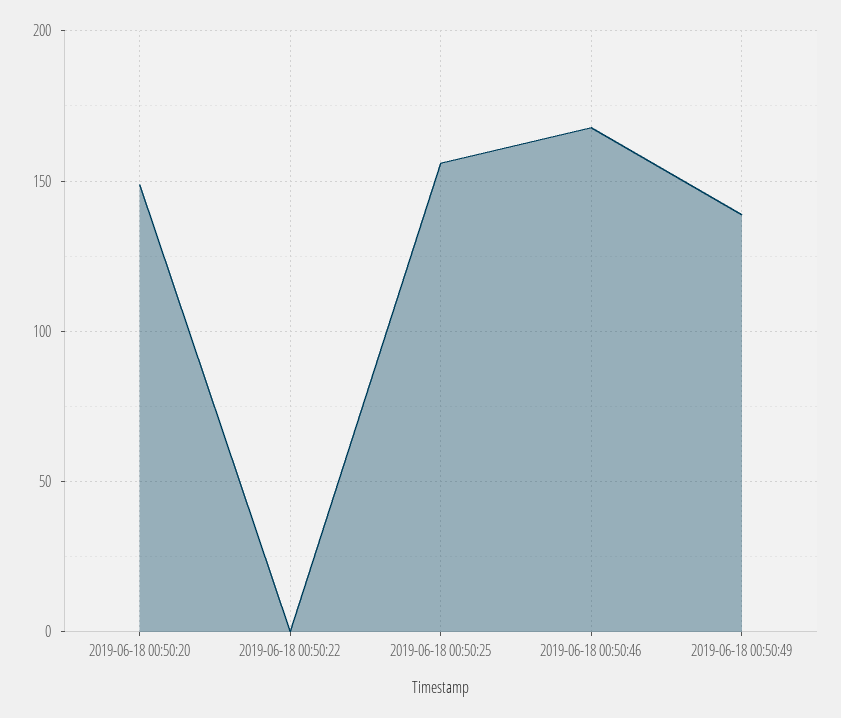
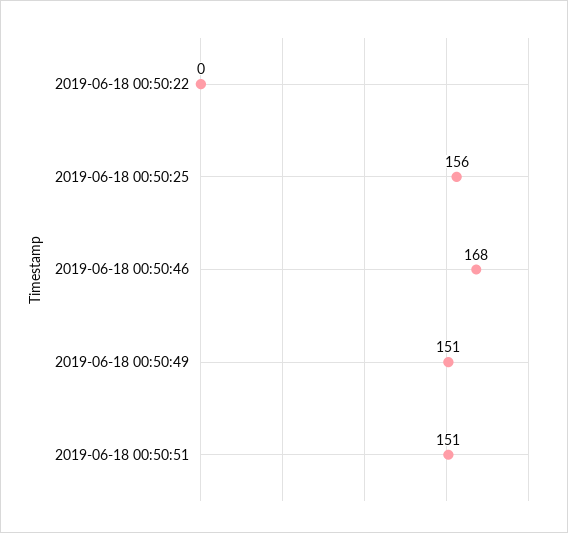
2019-06-18 00:50:20: 150 -> none
2019-06-18 00:50:49: 140 -> 151
2019-06-18 00:50:51: none -> 151

